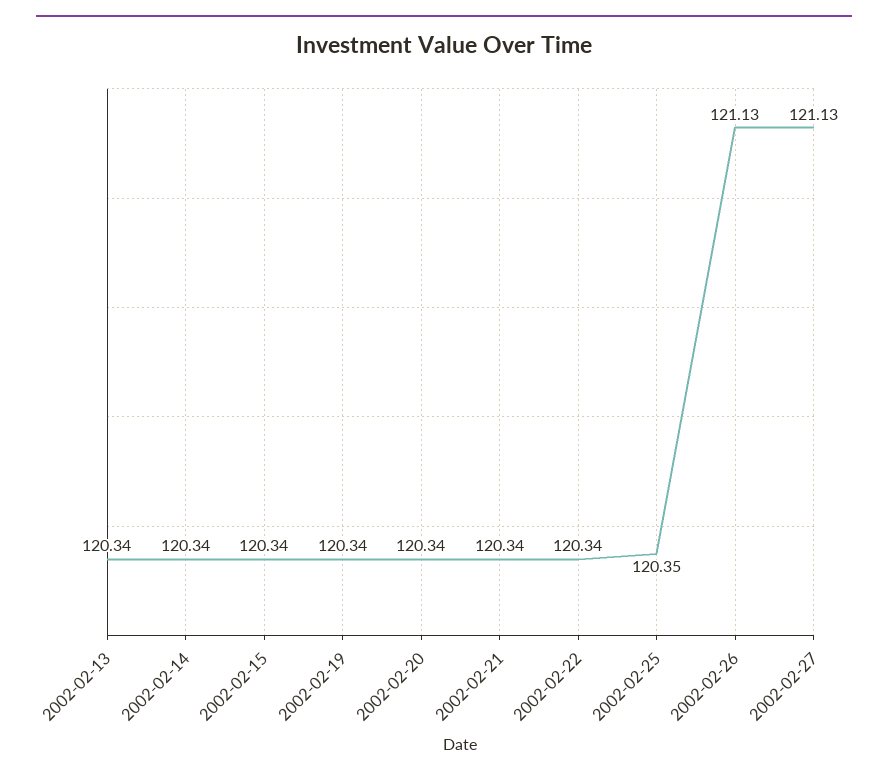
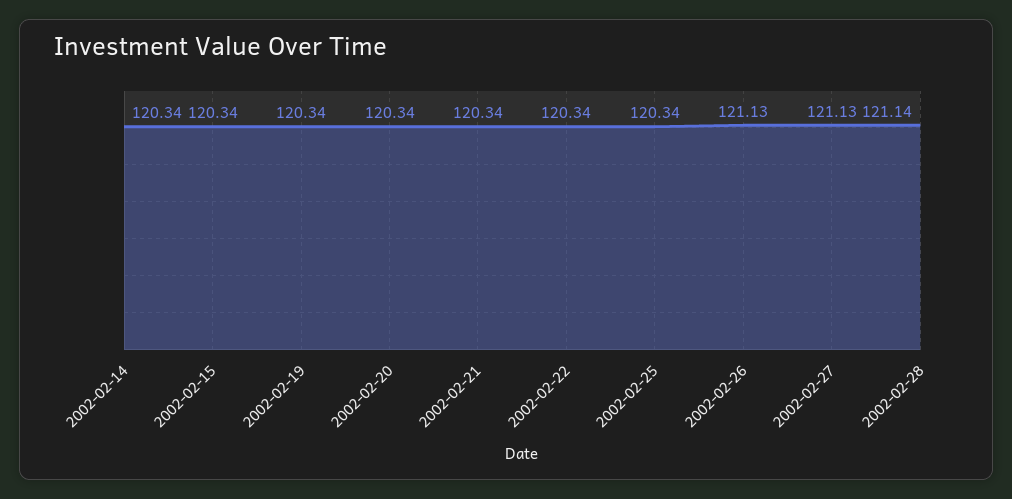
2002-02-13: 120.34 -> none
2002-02-25: 120.35 -> 120.34
2002-02-28: none -> 121.14

